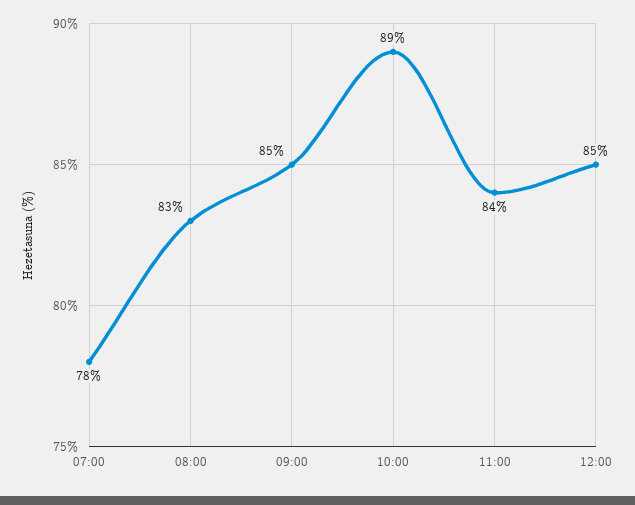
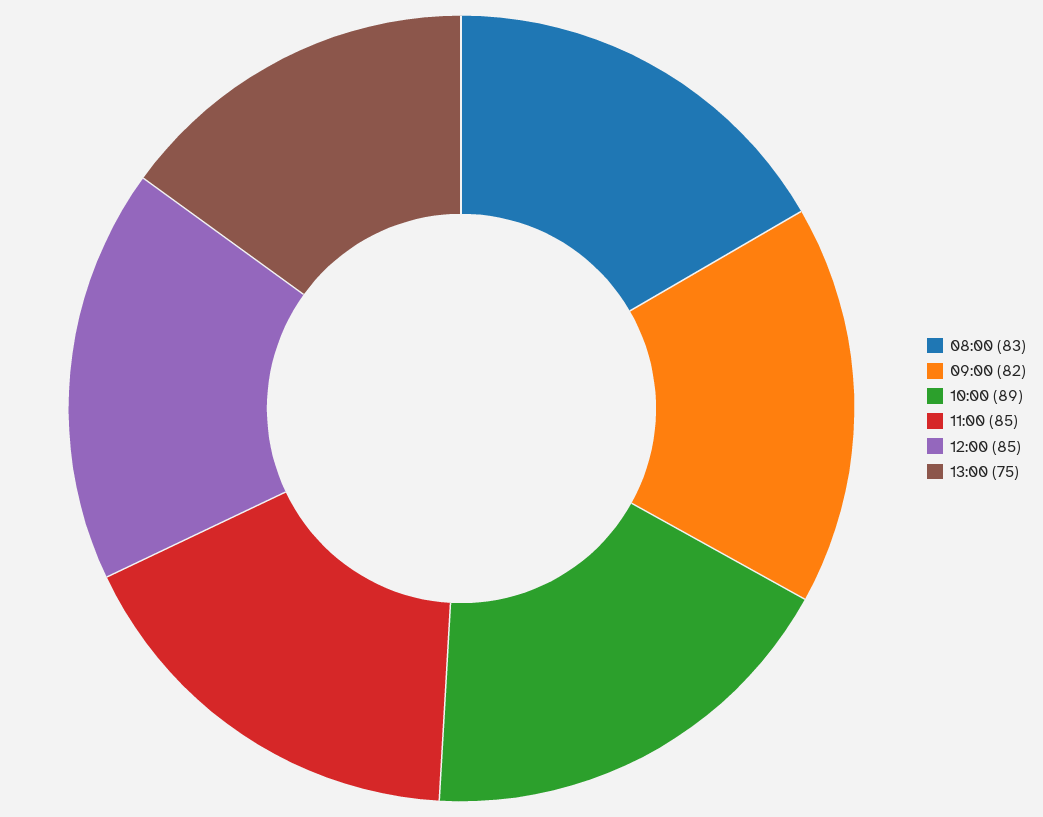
07:00: 78 -> none
09:00: 85 -> 82
11:00: 84 -> 85
13:00: none -> 75

